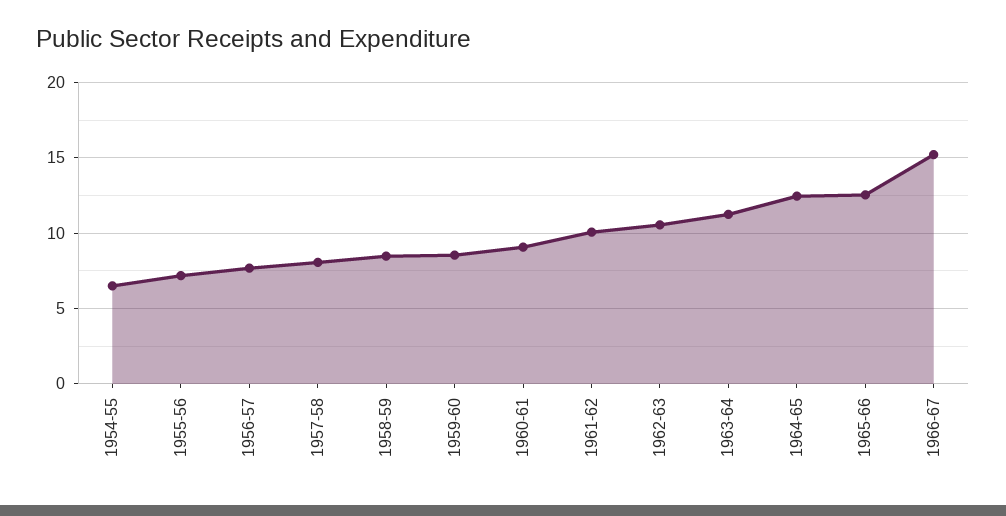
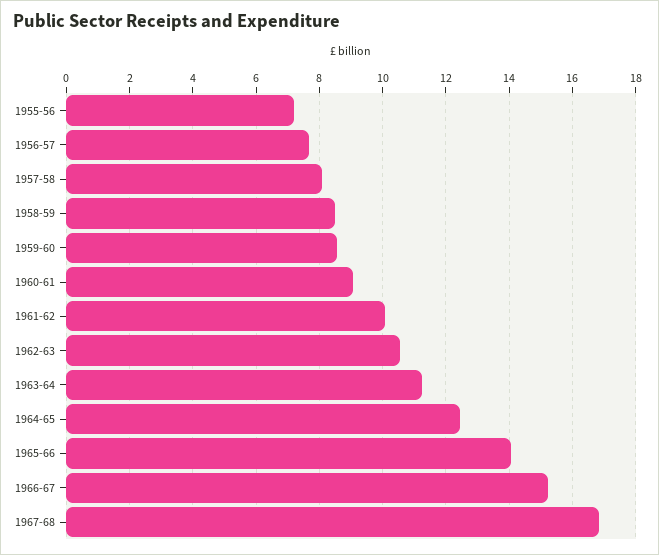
1954-55: 6.5 -> none
1965-66: 12.5 -> 14
1967-68: none -> 16.8

